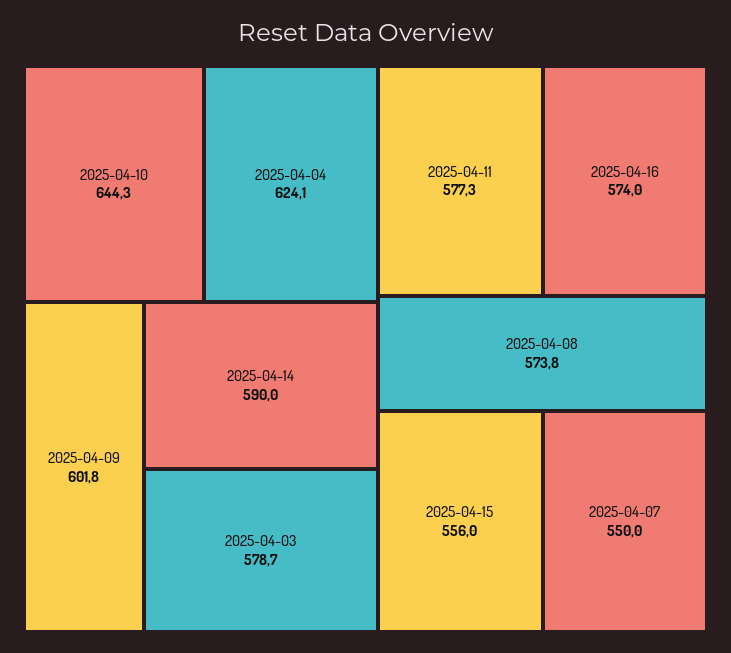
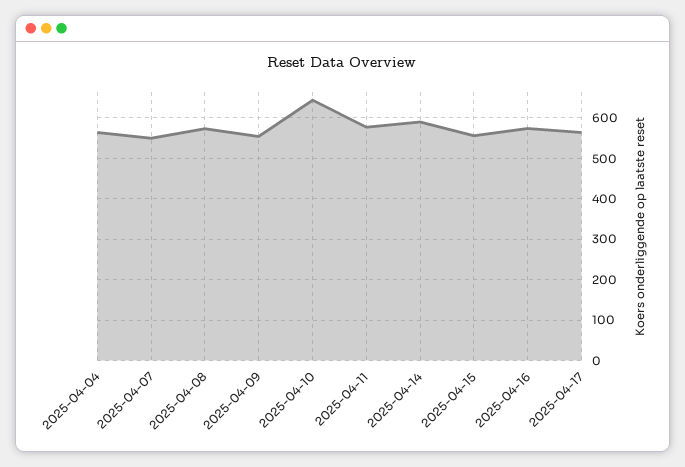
2025-04-04: 624.1 -> 560
2025-04-09: 601.8 -> 560
2025-04-03: 578.7 -> none
2025-04-17: none -> 560

